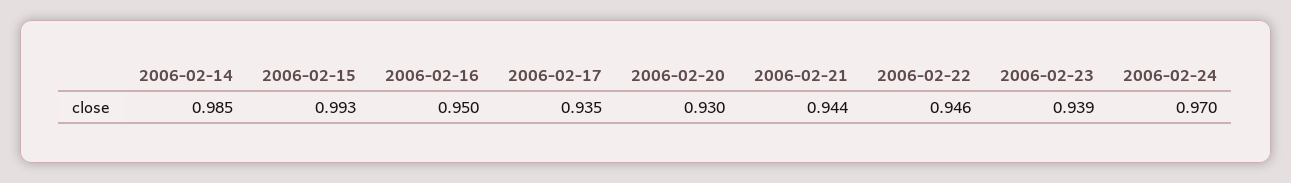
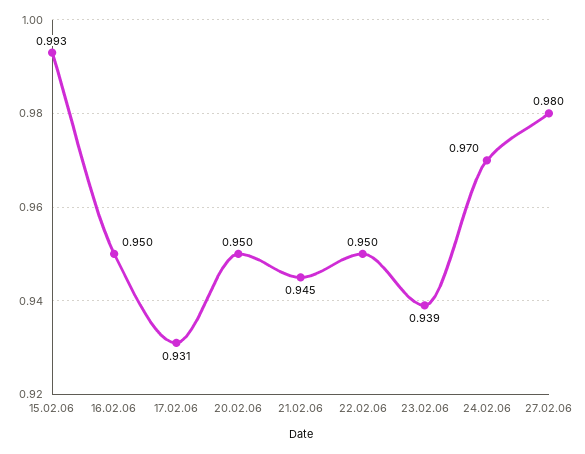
2006-02-14: 0.985 -> none
2006-02-17: 0.935 -> 0.931
2006-02-20: 0.93 -> 0.95
2006-02-21: 0.944 -> 0.945
2006-02-22: 0.946 -> 0.95
27.02.06: none -> 0.98

